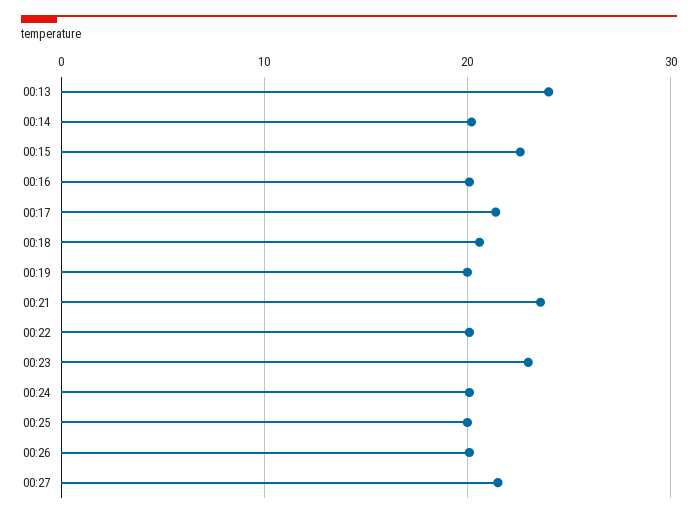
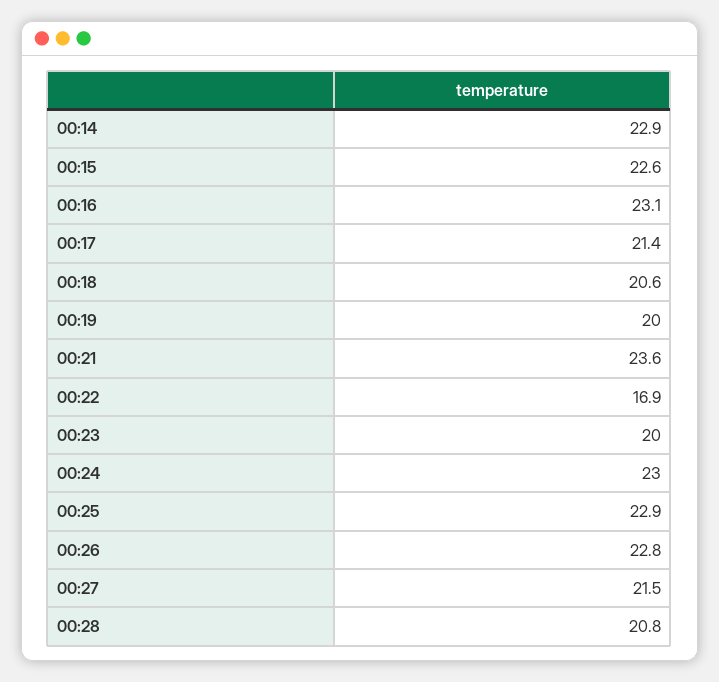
00:13: 24 -> none
00:14: 20 -> 22.9
00:16: 20 -> 23.1
00:22: 20 -> 16.9
00:23: 23 -> 20
00:24: 20 -> 23
00:25: 20 -> 22.9
00:26: 20 -> 22.8
00:28: none -> 20.8

